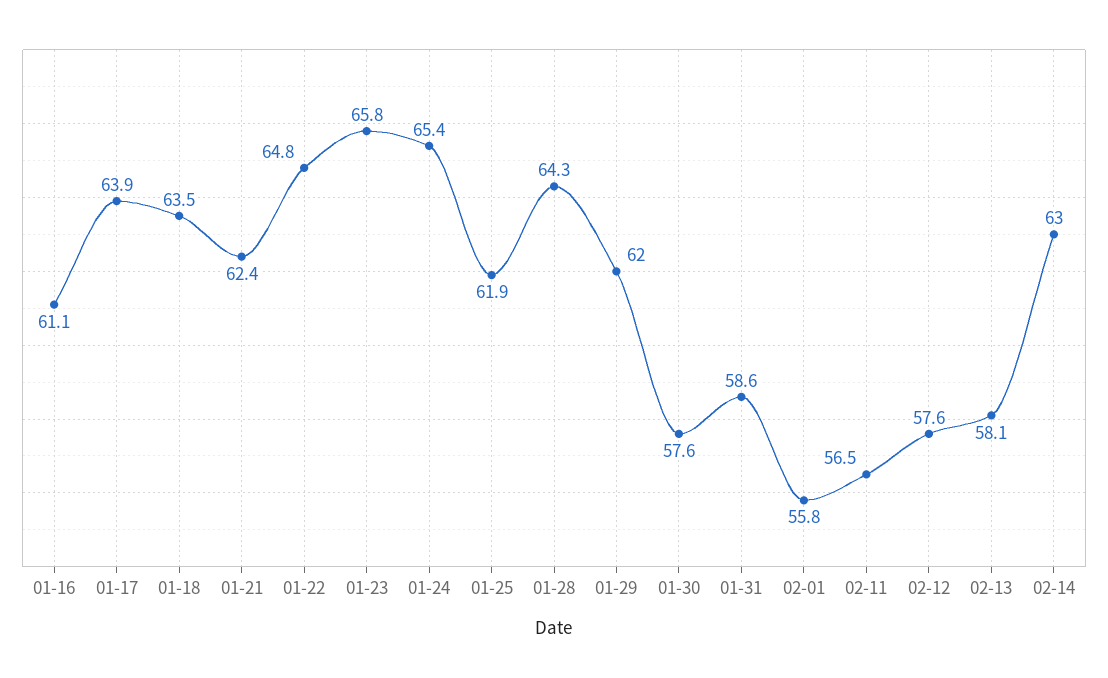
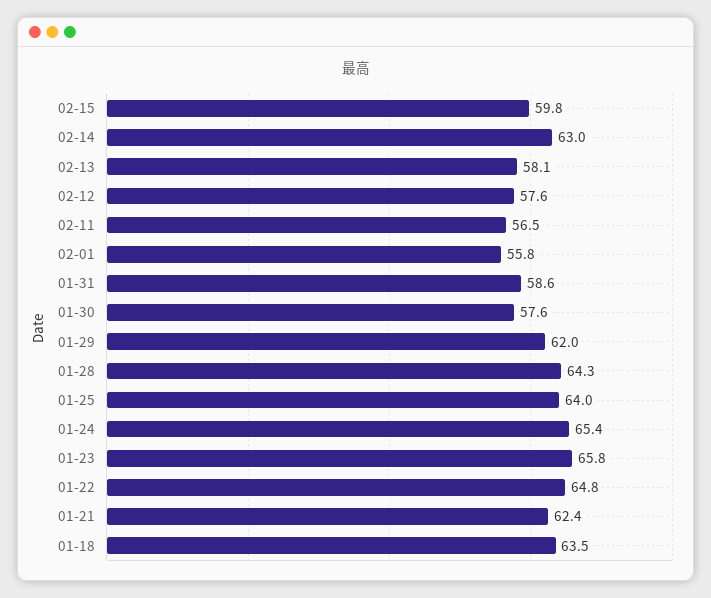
01-16: 61.1 -> none
01-17: 63.9 -> none
01-25: 61.9 -> 64
02-15: none -> 59.8

